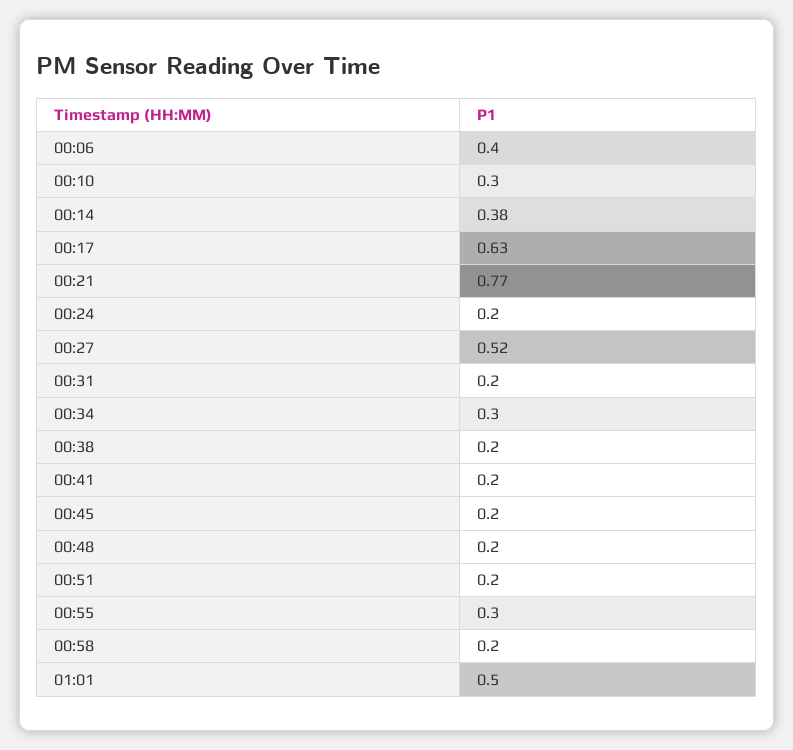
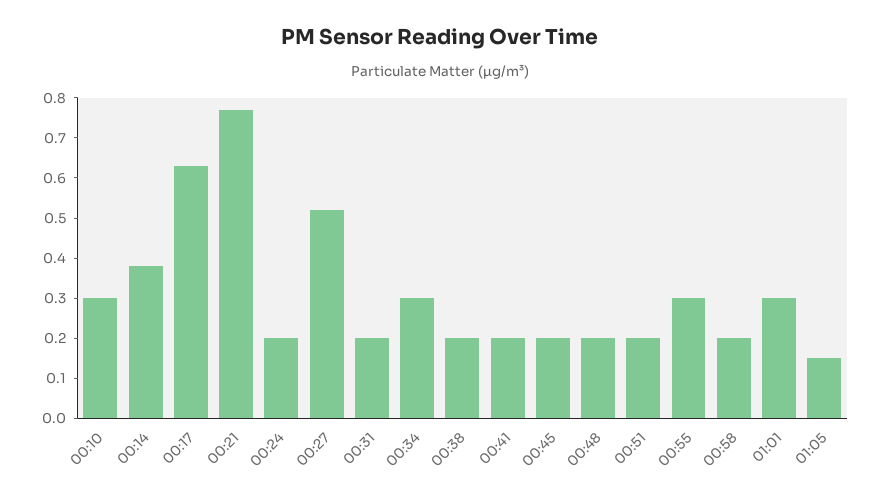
00:06: 0.4 -> none
01:01: 0.5 -> 0.3
01:05: none -> 0.15

